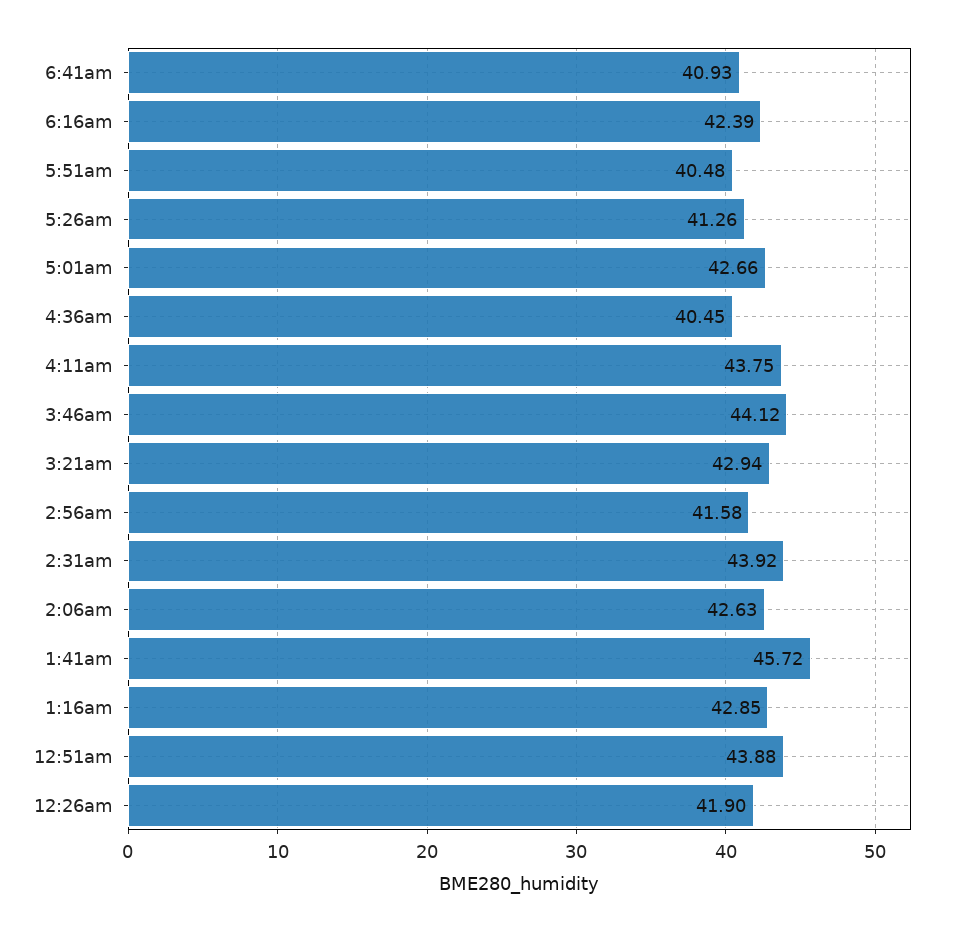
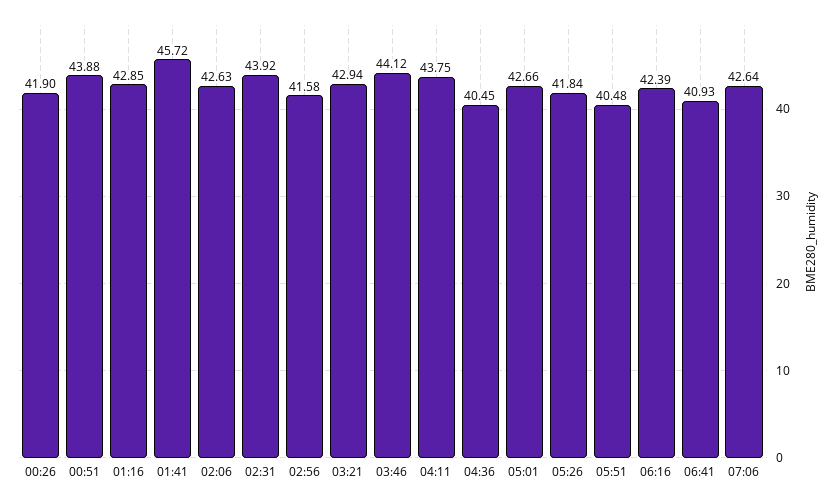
5:26am: 41.26 -> 41.84
07:06: none -> 42.64

